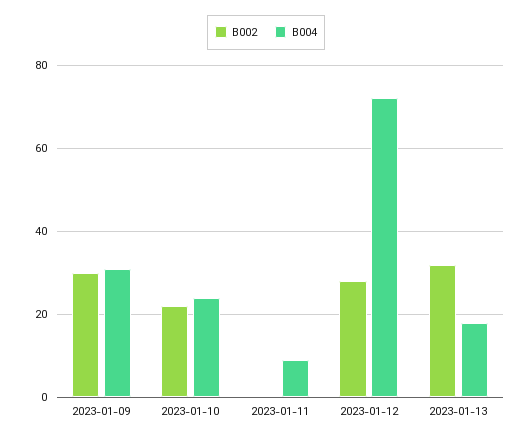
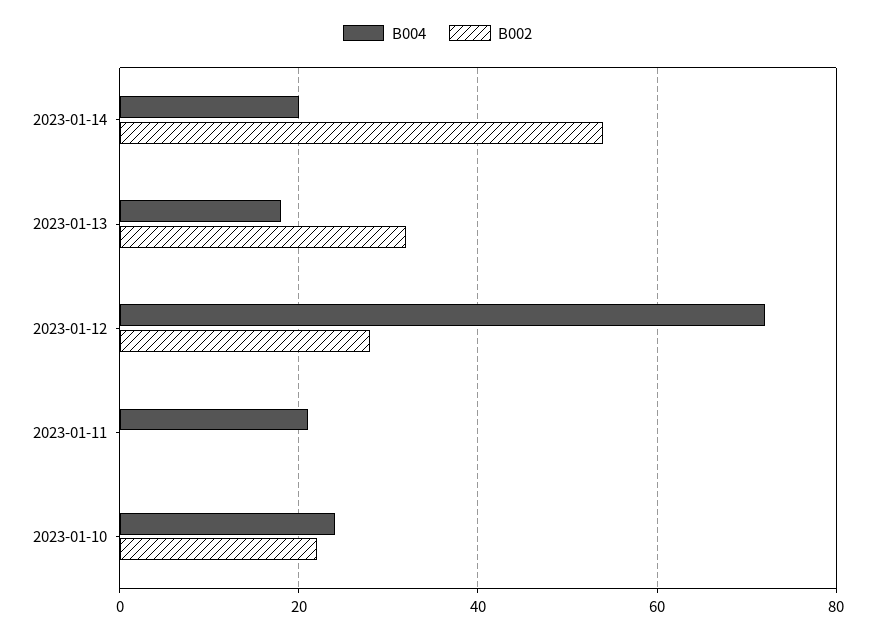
B002, 2023-01-09: 30 -> none
B004, 2023-01-09: 30 -> none
B004, 2023-01-11: 10 -> 20
B004, 2023-01-14: none -> 20
B002, 2023-01-14: none -> 55

